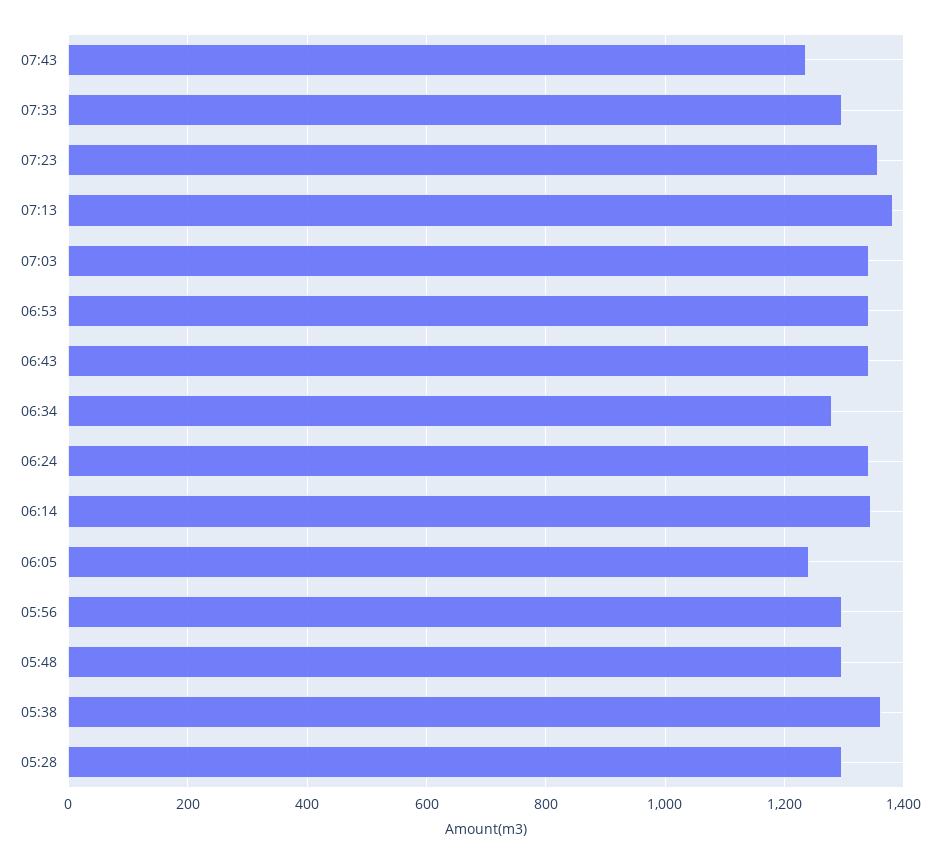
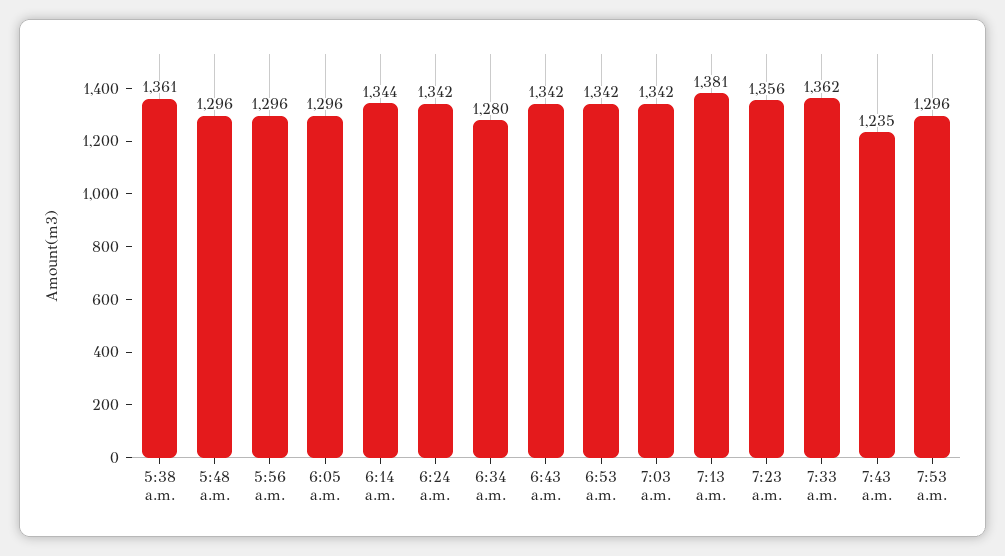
07:33: 1300 -> 1362
06:05: 1240 -> 1296
05:28: 1300 -> none
7:53 a.m.: none -> 1296

